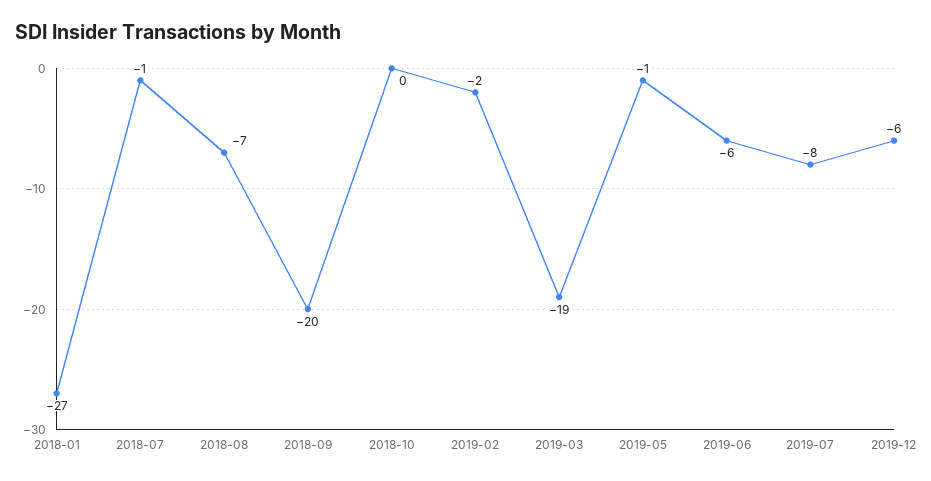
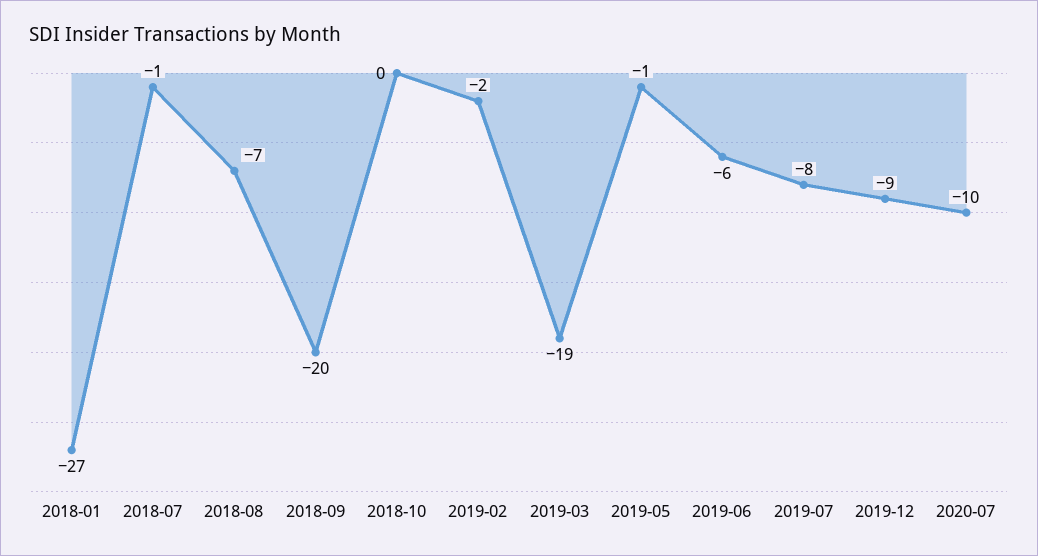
2019-12: -6 -> -9
2020-07: none -> -10

